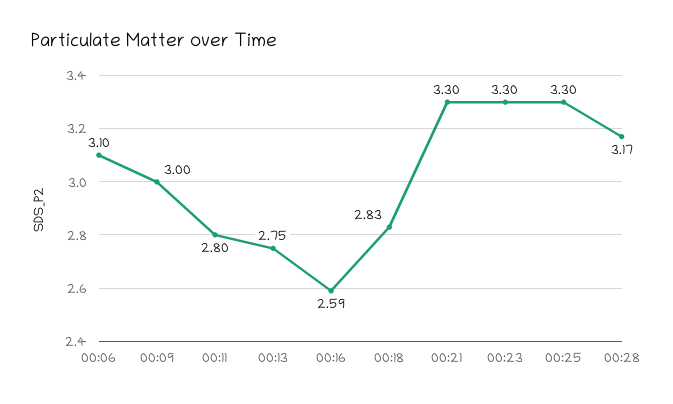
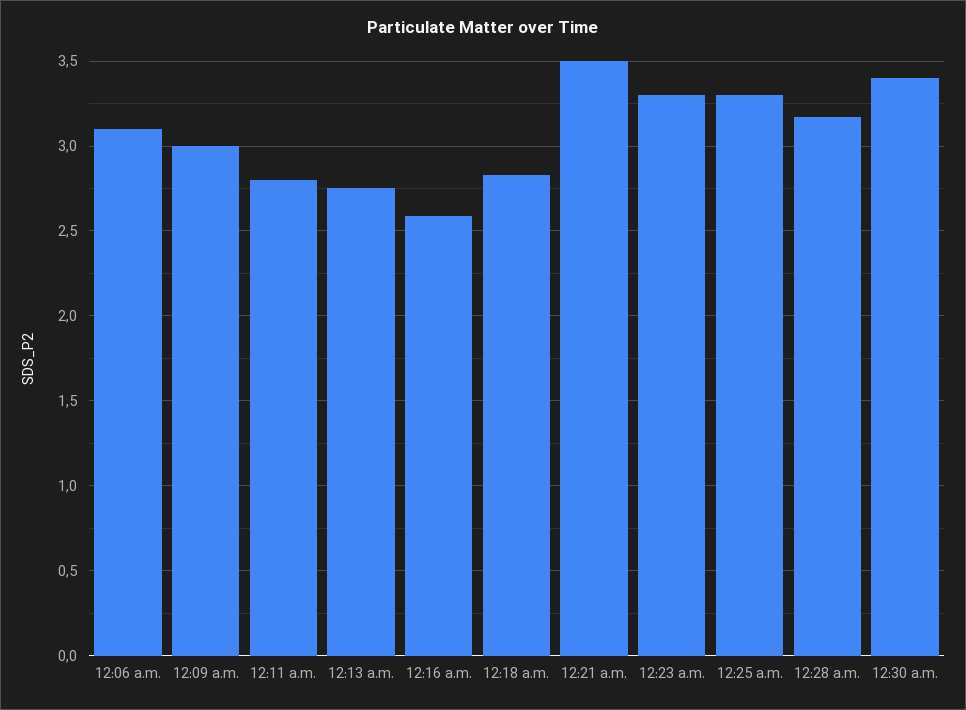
00:21: 3.3 -> 3.5
12:30 a.m.: none -> 3.4

